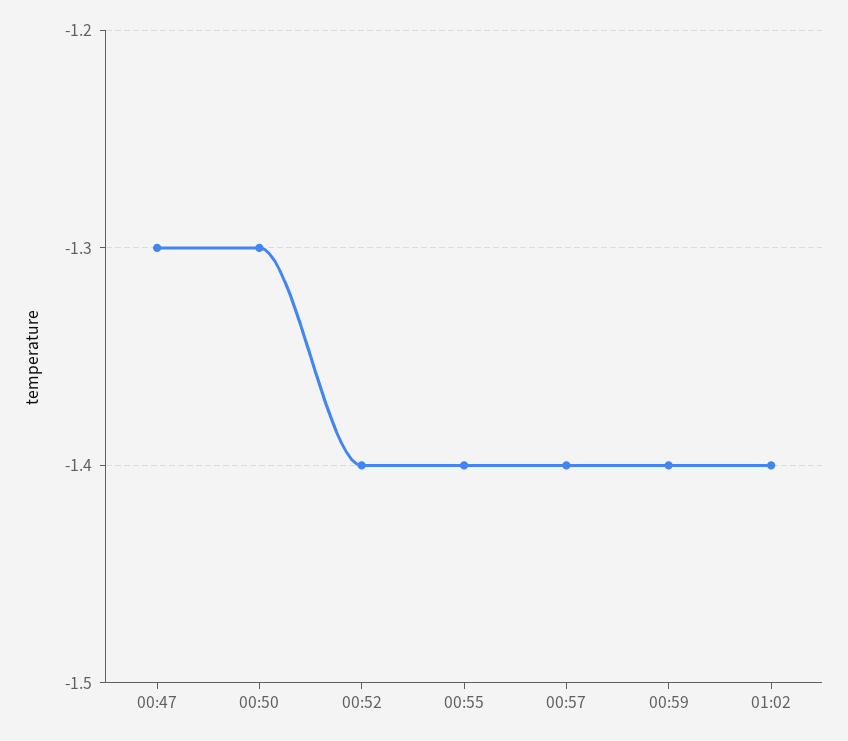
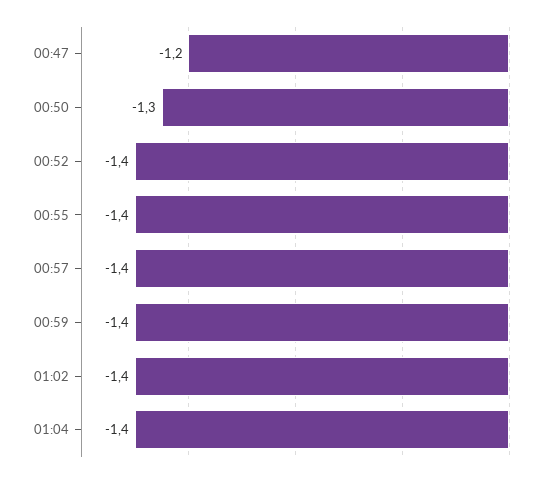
00:47: -1.3 -> -1.2
01:04: none -> -1.4

